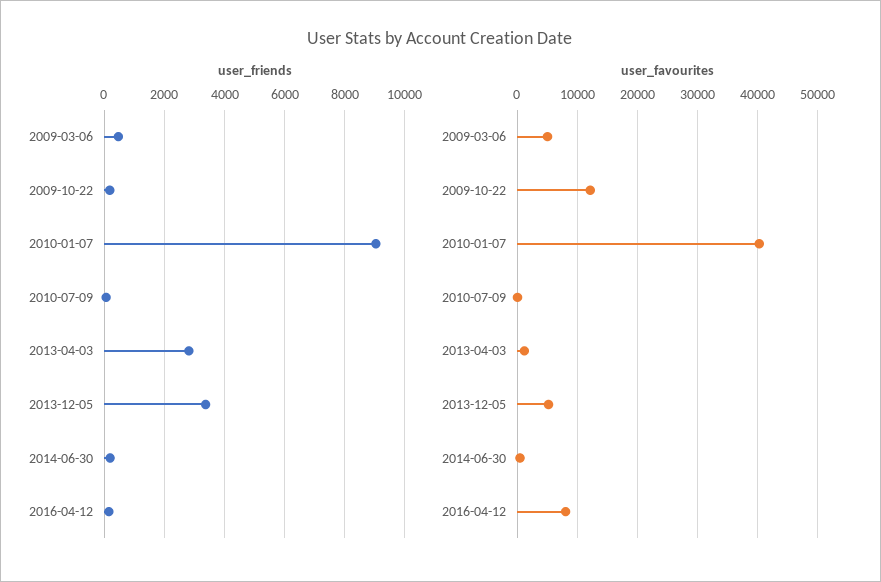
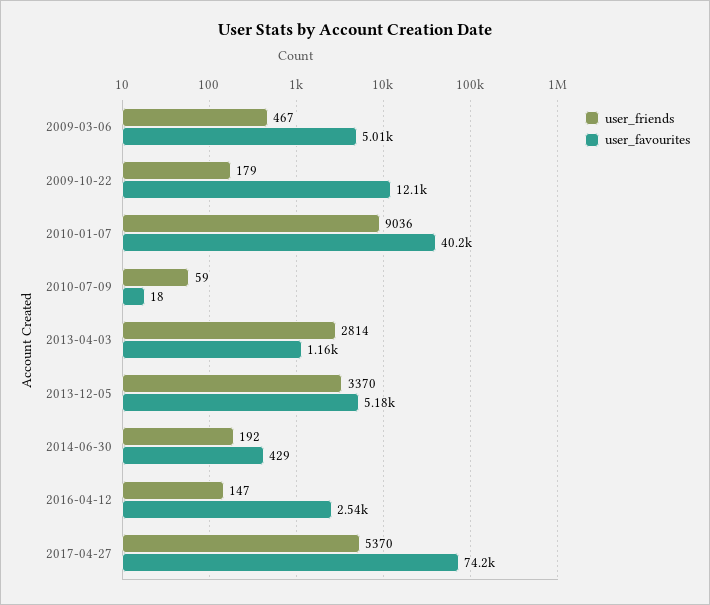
user_favourites, 2016-04-12: 8000 -> 2540
user_friends, 2017-04-27: none -> 5370
user_favourites, 2017-04-27: none -> 74200

